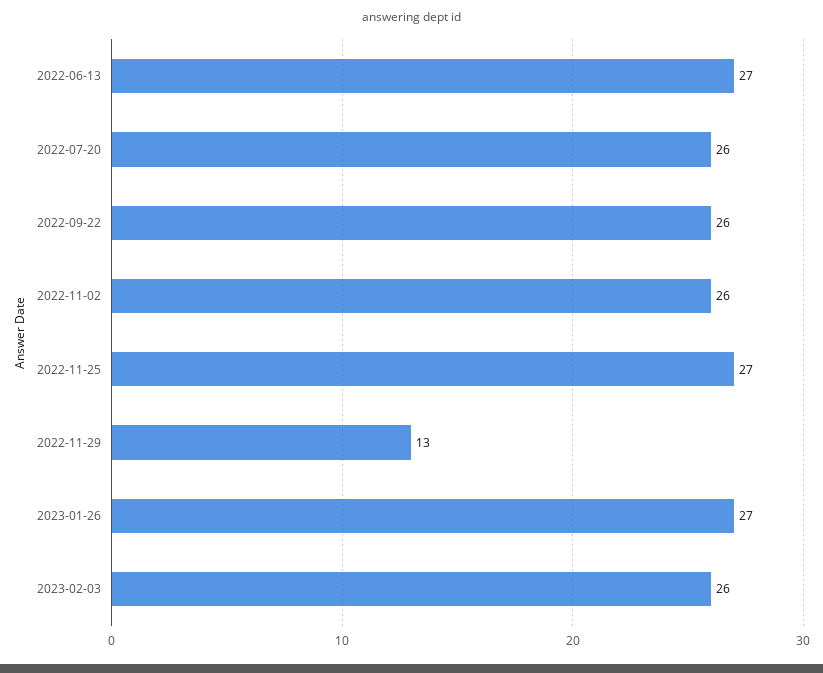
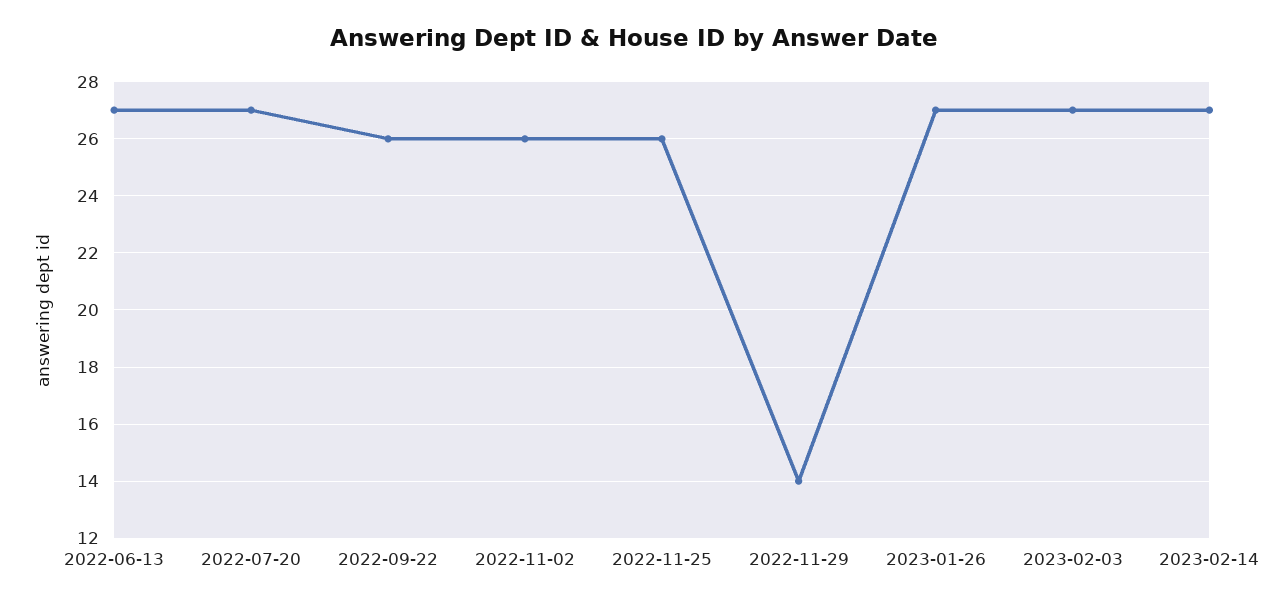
2022-07-20: 26 -> 27
2022-11-25: 27 -> 26
2022-11-29: 13 -> 14
2023-02-03: 26 -> 27
2023-02-14: none -> 27

